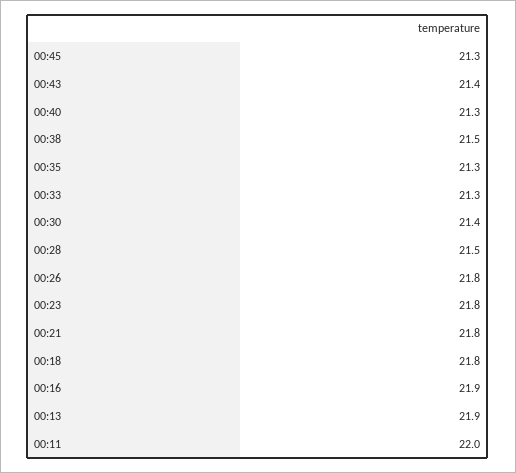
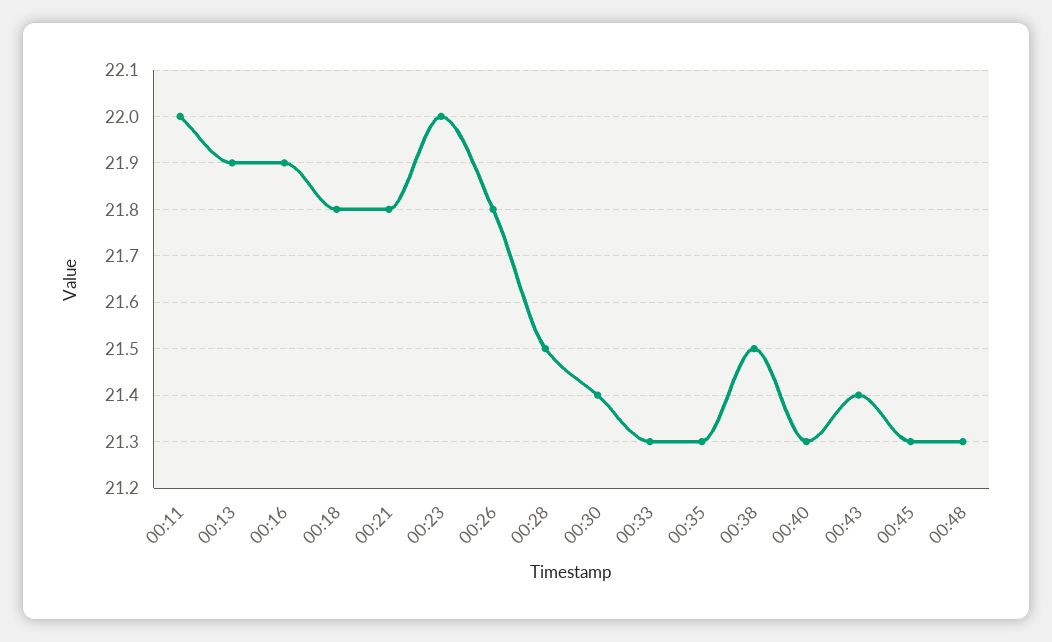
00:23: 21.8 -> 22
00:48: none -> 21.3

